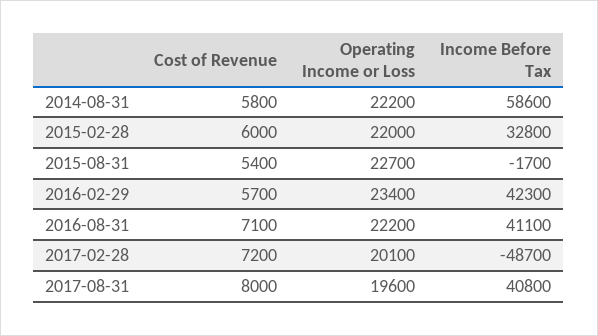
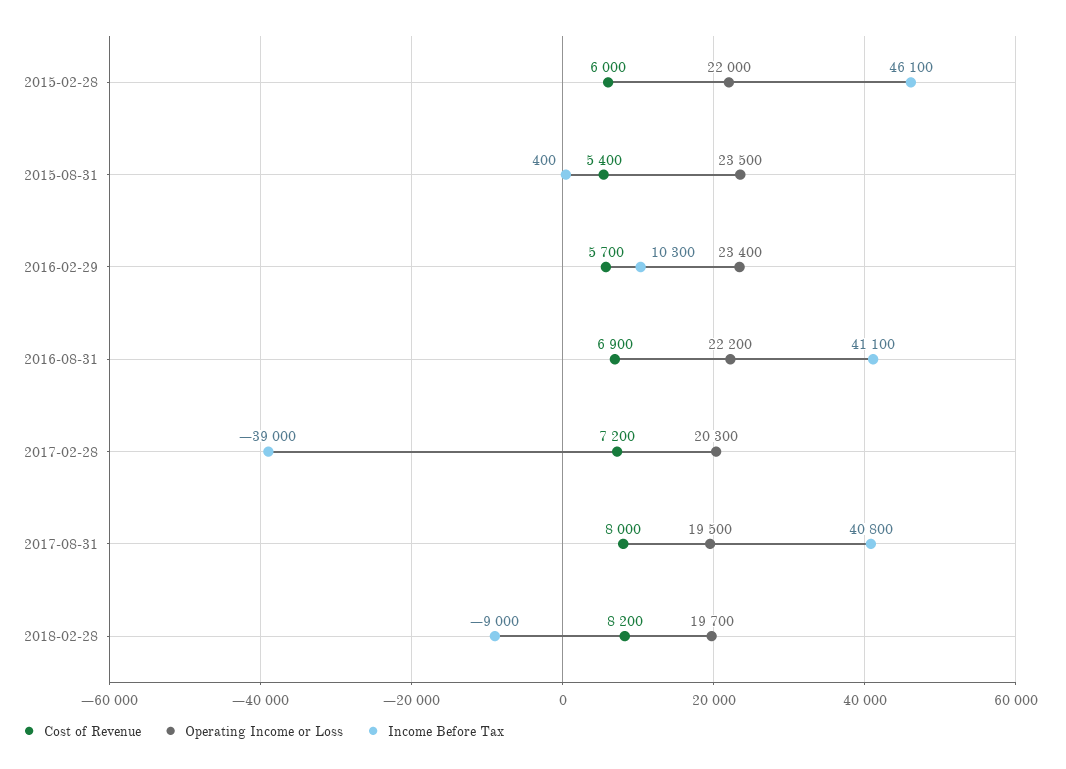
Cost of Revenue, 2014-08-31: 5800 -> none
Operating Income or Loss, 2014-08-31: 22200 -> none
Income Before Tax, 2014-08-31: 58600 -> none
Income Before Tax, 2015-02-28: 32800 -> 46100
Operating Income or Loss, 2015-08-31: 22700 -> 23500
Income Before Tax, 2015-08-31: -1700 -> 400
Income Before Tax, 2016-02-29: 42300 -> 10300
Cost of Revenue, 2016-08-31: 7100 -> 6900
Operating Income or Loss, 2017-02-28: 20100 -> 20300
Income Before Tax, 2017-02-28: -48700 -> -39000
Operating Income or Loss, 2017-08-31: 19600 -> 19500
Cost of Revenue, 2018-02-28: none -> 8200
Operating Income or Loss, 2018-02-28: none -> 19700
Income Before Tax, 2018-02-28: none -> -9000

